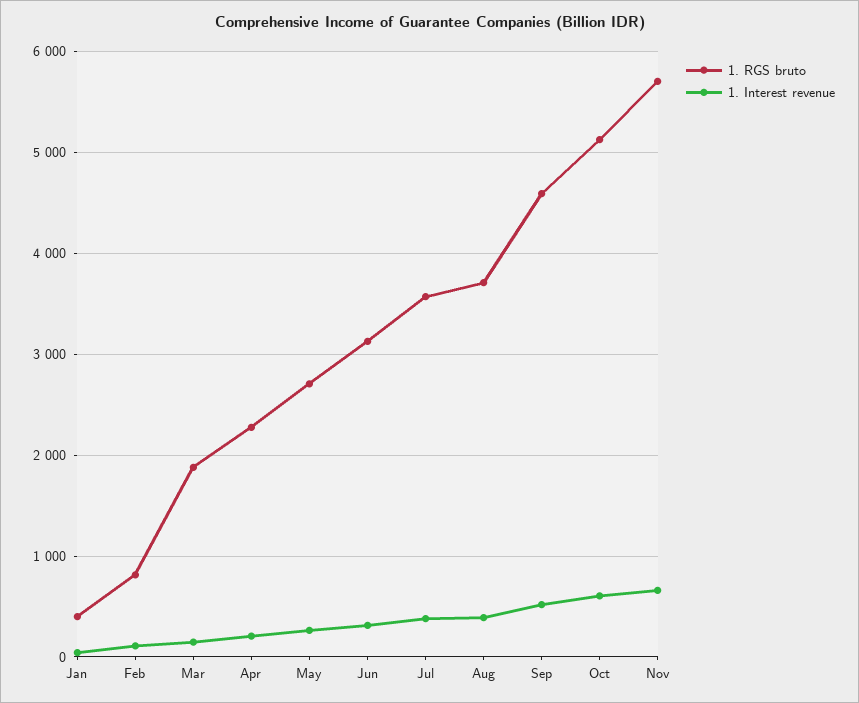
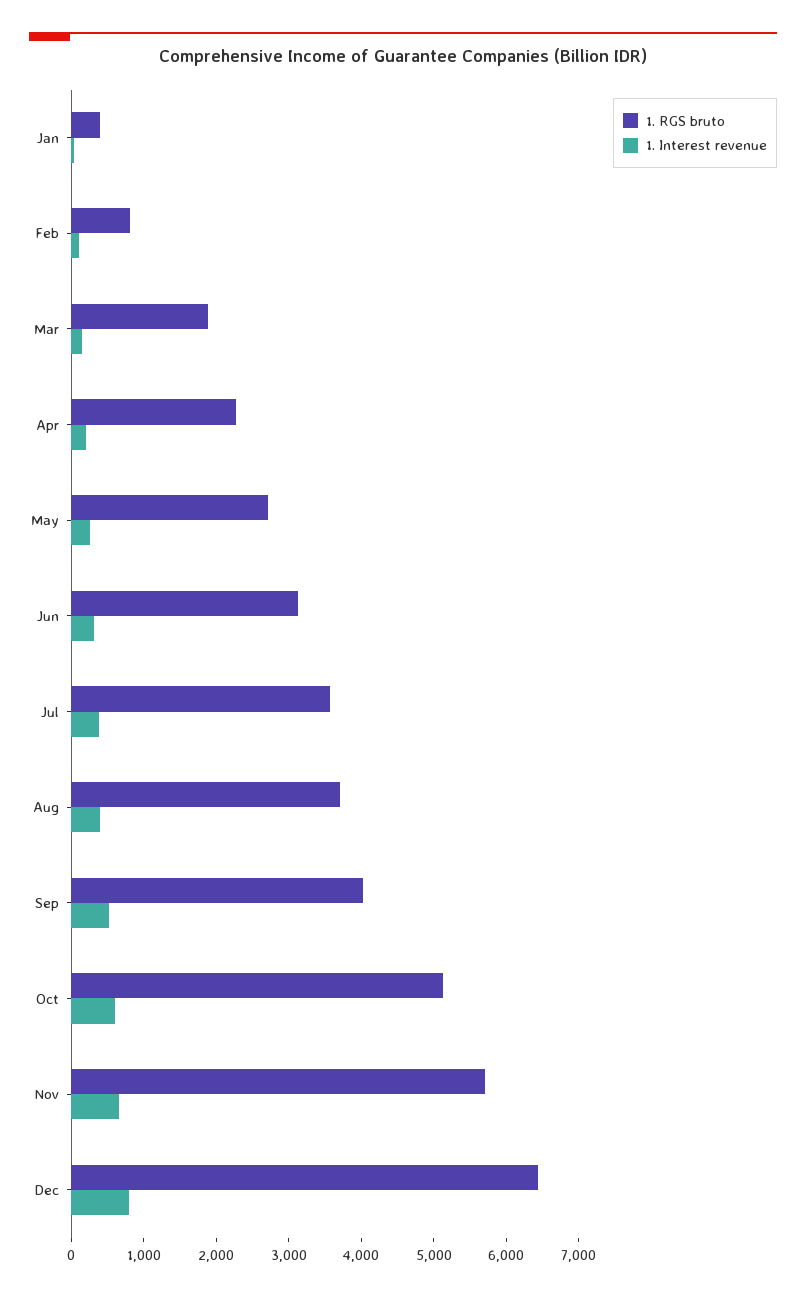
1. RGS bruto, Sep: 4600 -> 4000
1. RGS bruto, Dec: none -> 6400
1. Interest revenue, Dec: none -> 800

